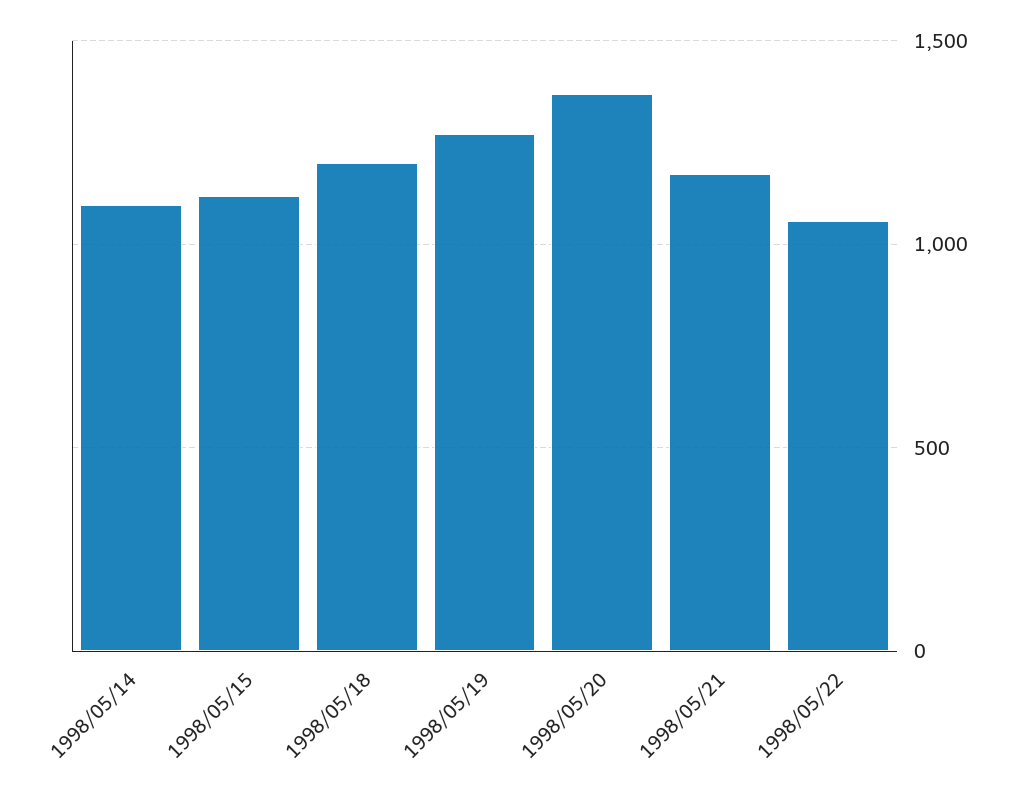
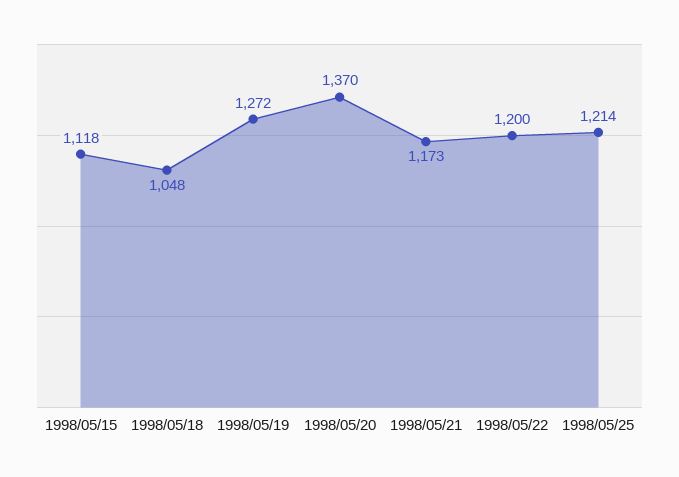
1998/05/14: 1100 -> none
1998/05/18: 1200 -> 1048
1998/05/22: 1050 -> 1200
1998/05/25: none -> 1214

